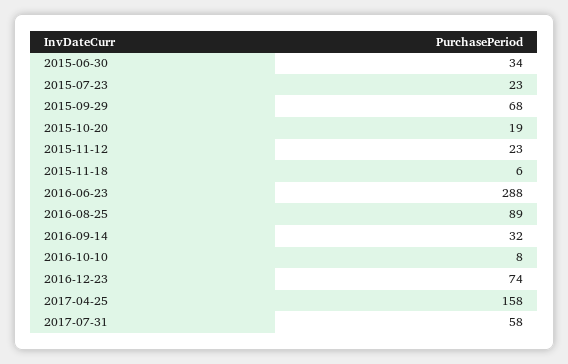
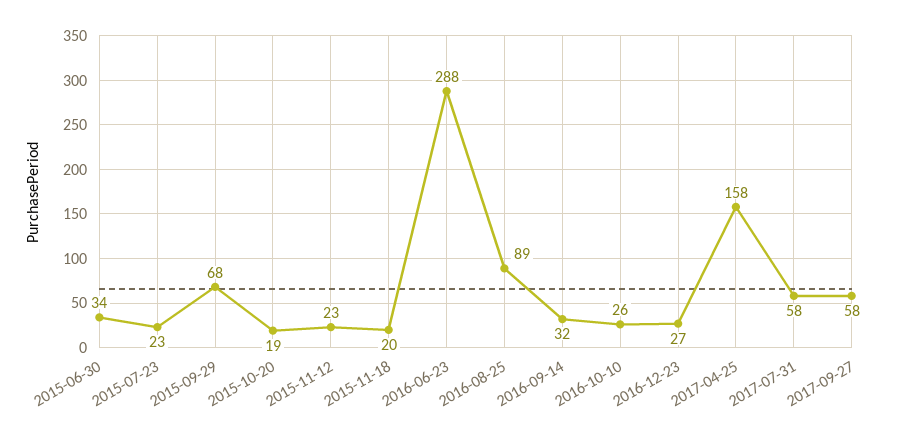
2015-11-18: 6 -> 20
2016-10-10: 8 -> 26
2016-12-23: 74 -> 27
2017-09-27: none -> 58

